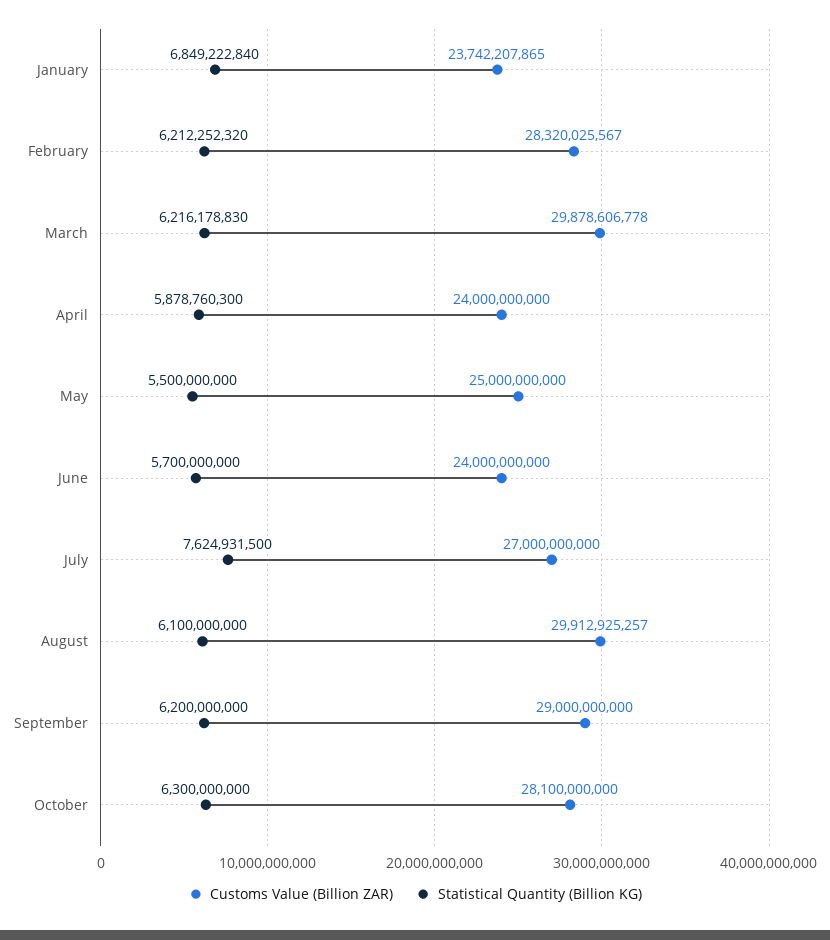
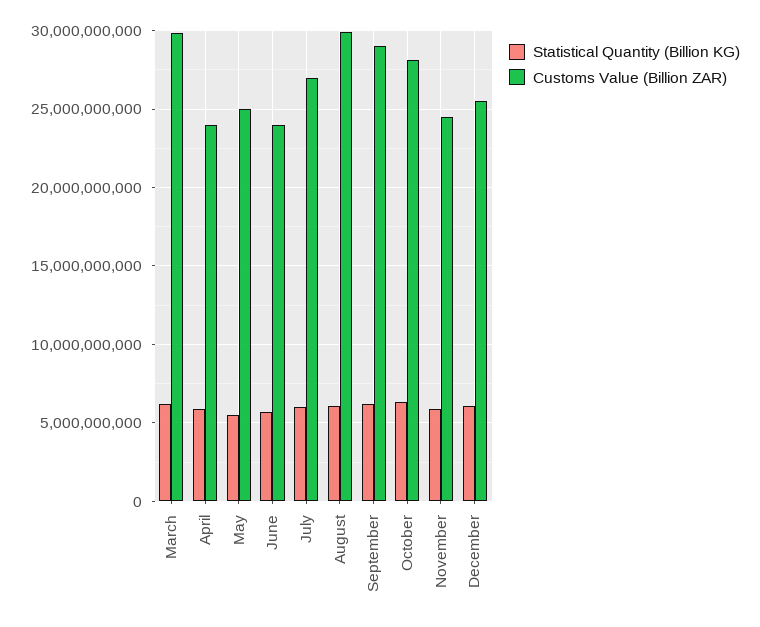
Customs Value (Billion ZAR), January: 23742207865 -> none
Statistical Quantity (Billion KG), January: 6849222840 -> none
Customs Value (Billion ZAR), February: 28320025567 -> none
Statistical Quantity (Billion KG), February: 6212252320 -> none
Statistical Quantity (Billion KG), July: 7624931500 -> 6000000000
Statistical Quantity (Billion KG), November: none -> 6000000000
Customs Value (Billion ZAR), November: none -> 24500000000
Statistical Quantity (Billion KG), December: none -> 6000000000
Customs Value (Billion ZAR), December: none -> 25500000000

